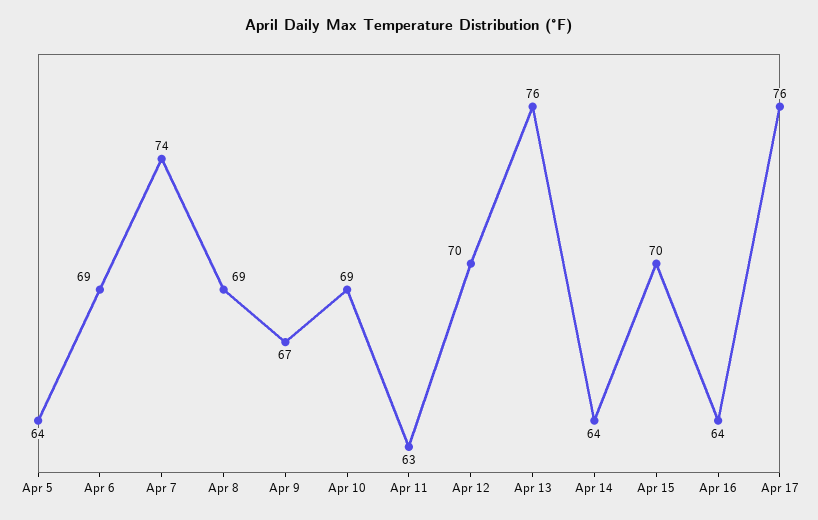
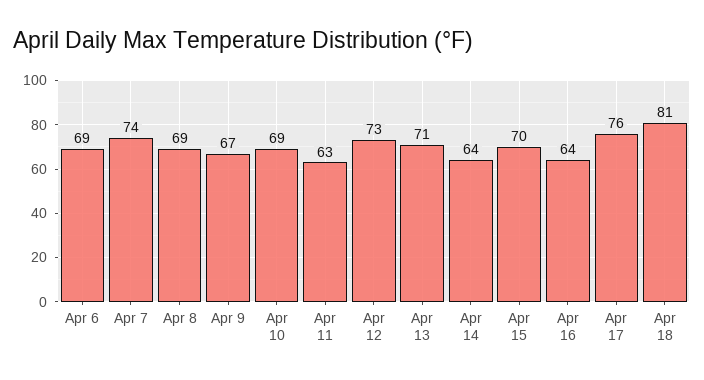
Apr 5: 64 -> none
Apr 12: 70 -> 73
Apr 13: 76 -> 71
Apr 18: none -> 81

